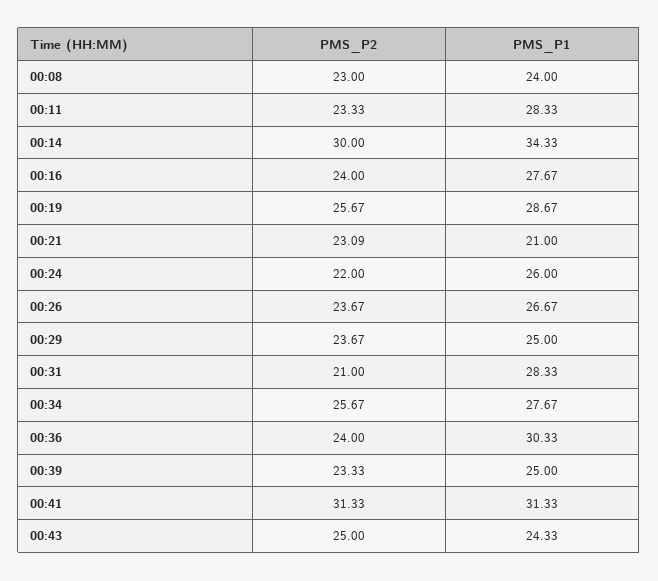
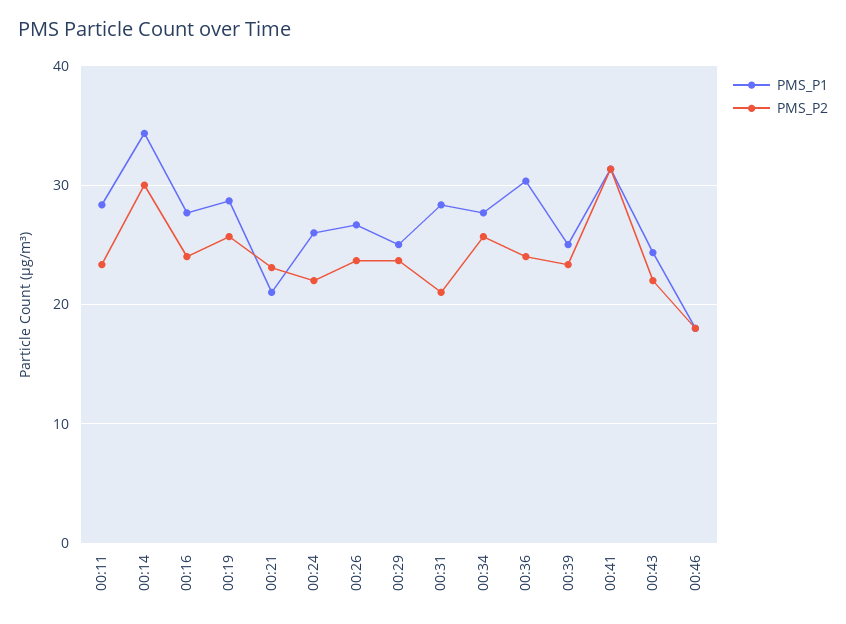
PMS_P2, 00:08: 23 -> none
PMS_P1, 00:08: 24 -> none
PMS_P2, 00:43: 25 -> 22
PMS_P1, 00:46: none -> 18
PMS_P2, 00:46: none -> 18

